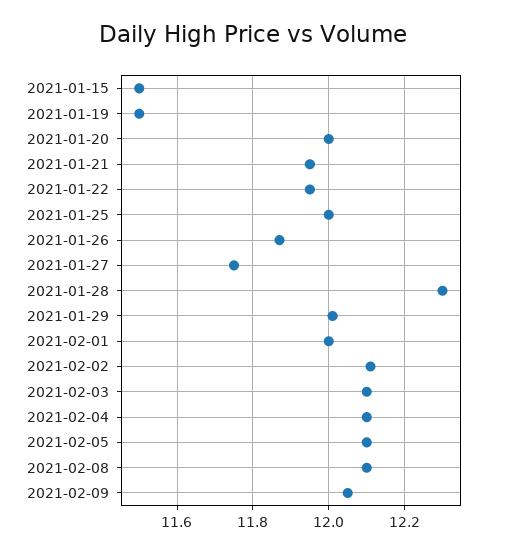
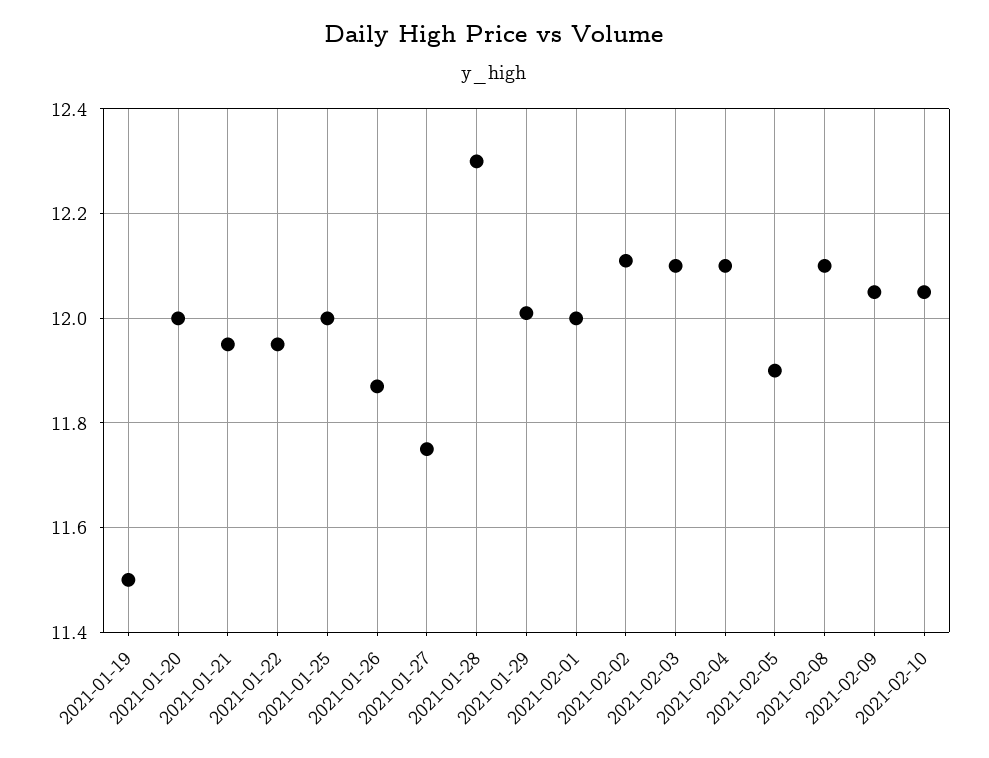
2021-01-15: 11.5 -> none
2021-02-05: 12.1 -> 11.9
2021-02-10: none -> 12.05

